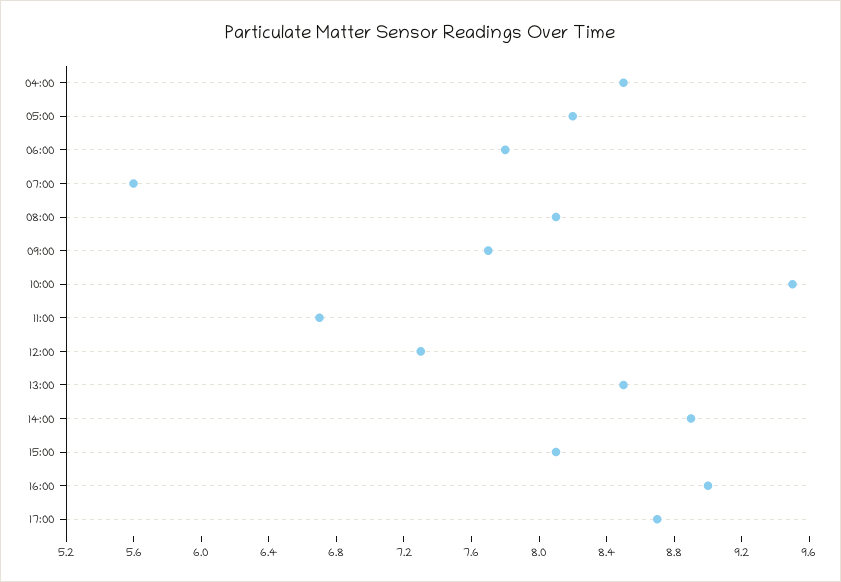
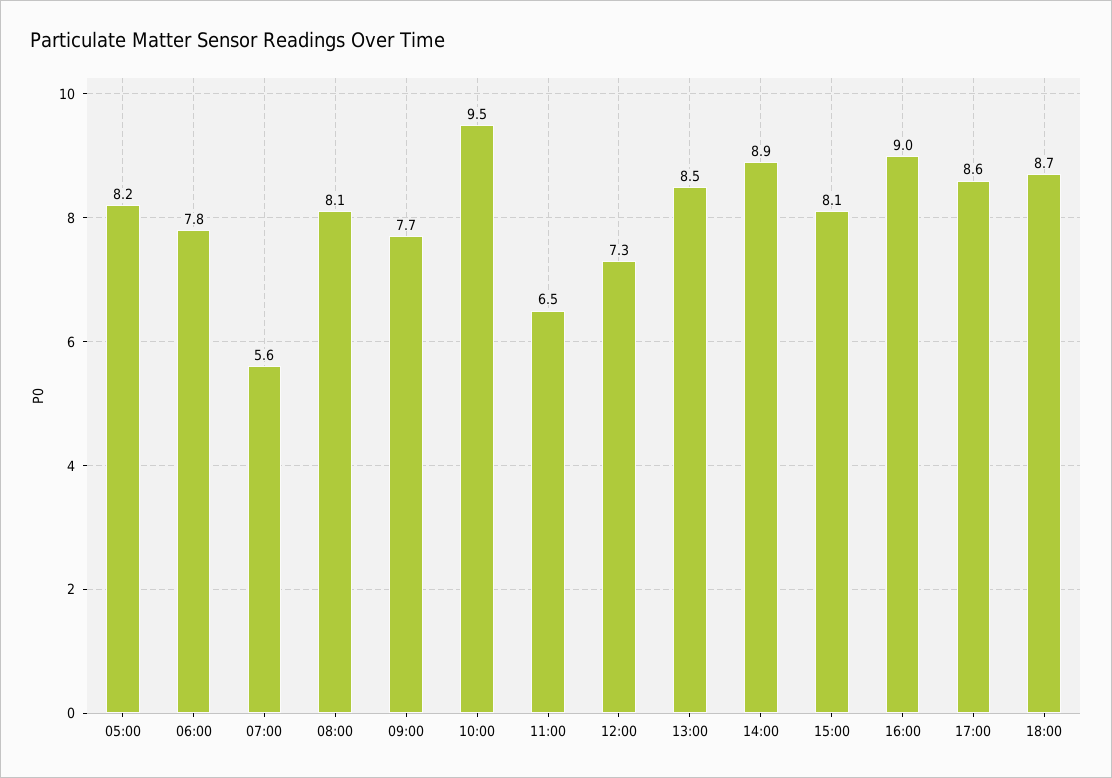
04:00: 8.5 -> none
11:00: 6.7 -> 6.5
17:00: 8.7 -> 8.6
18:00: none -> 8.7

